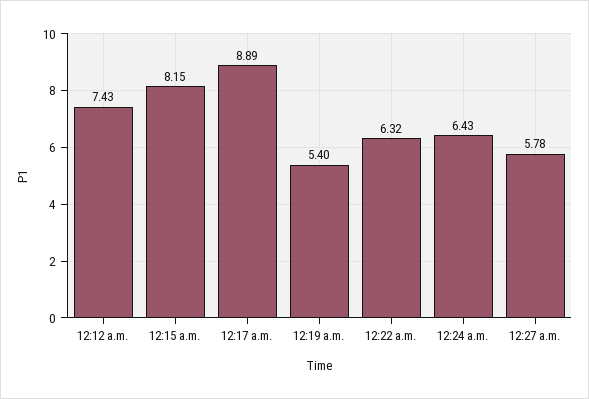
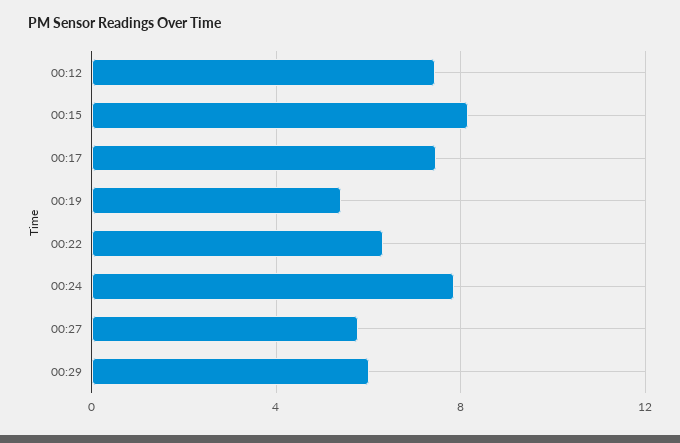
12:17 a.m.: 8.89 -> 7.5
12:24 a.m.: 6.43 -> 8
00:29: none -> 6

